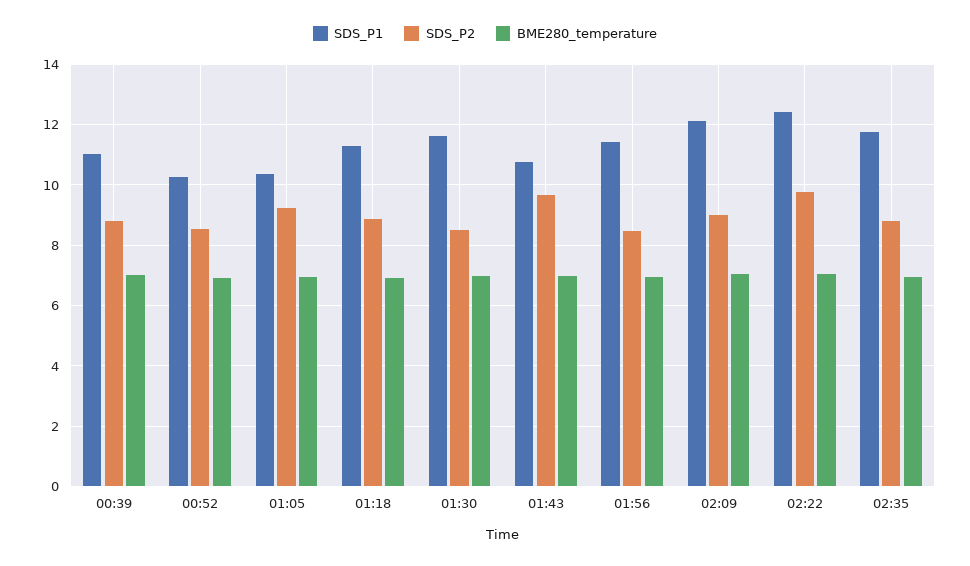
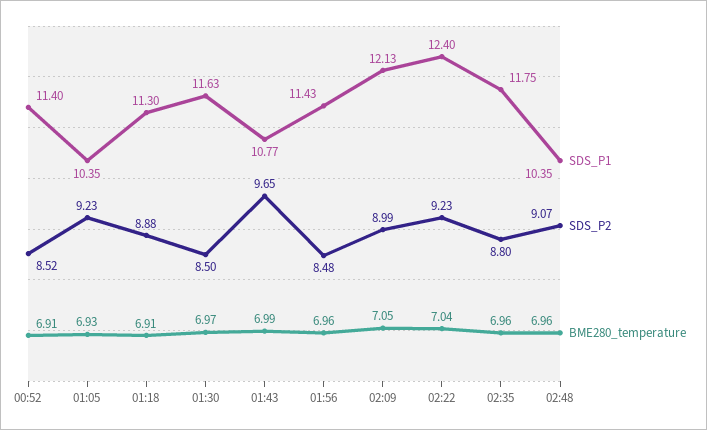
SDS_P1, 00:39: 11 -> none
SDS_P2, 00:39: 8.8 -> none
BME280_temperature, 00:39: 7 -> none
SDS_P1, 00:52: 10.2 -> 11.4
SDS_P2, 02:22: 9.8 -> 9.23
SDS_P1, 02:48: none -> 10.35
SDS_P2, 02:48: none -> 9.07
BME280_temperature, 02:48: none -> 6.96

